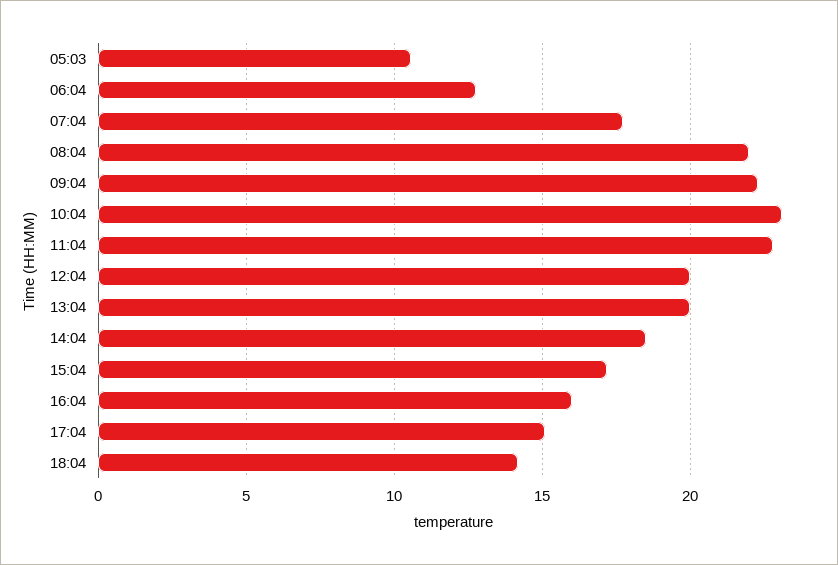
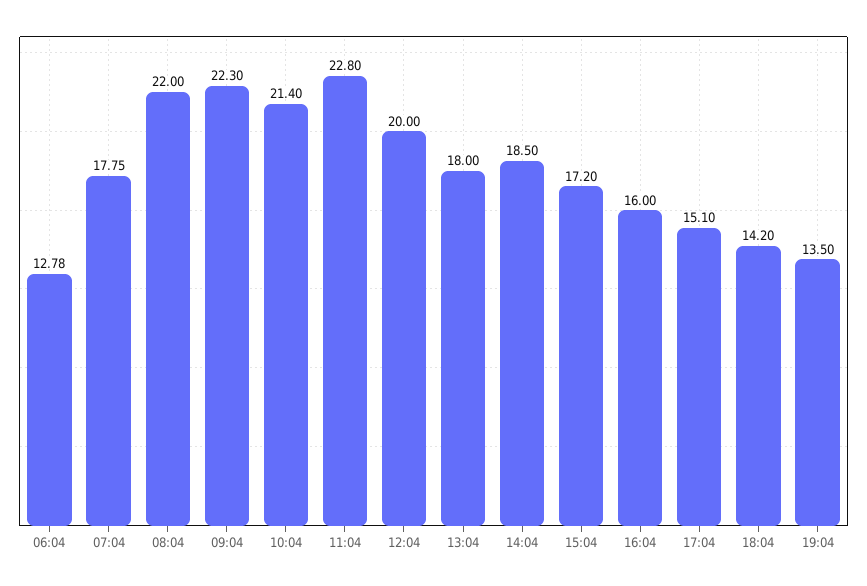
05:03: 10.5 -> none
10:04: 23 -> 21.4
13:04: 20 -> 18
19:04: none -> 13.5

